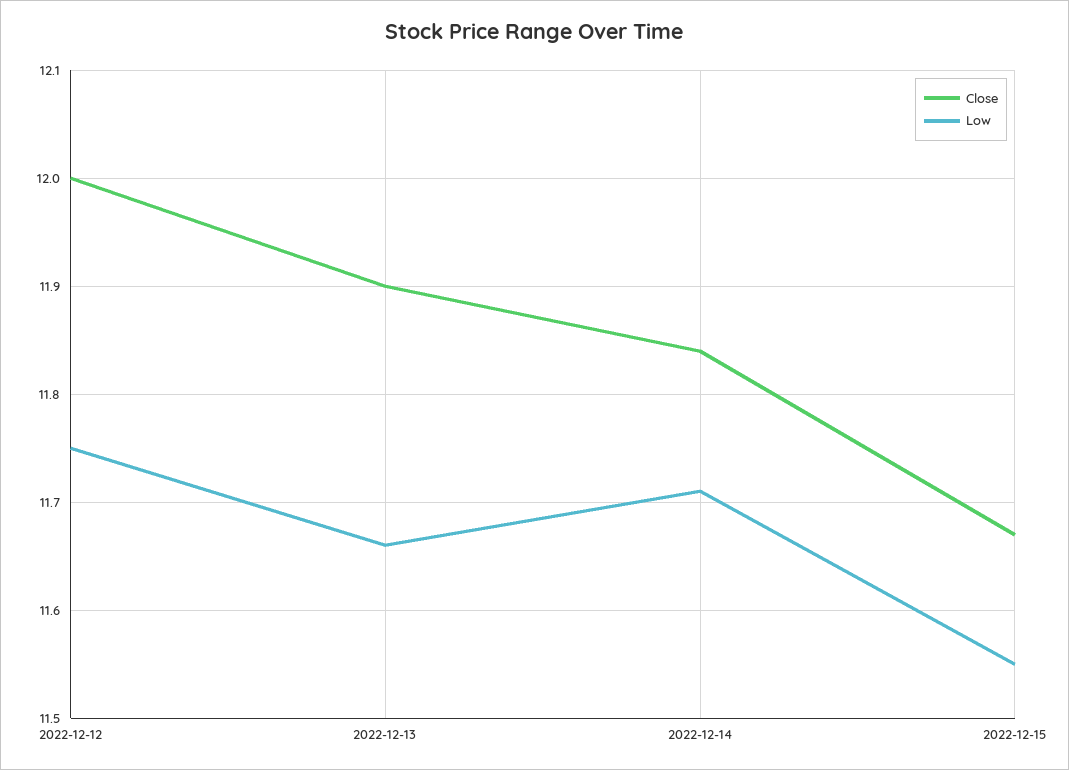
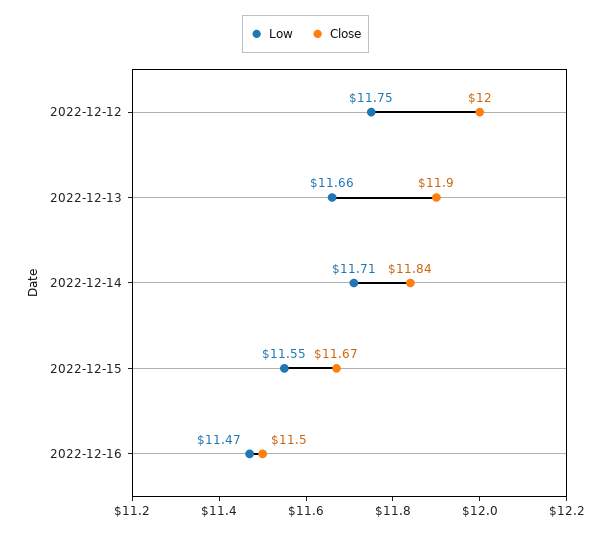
Low, 2022-12-16: none -> 11.47
Close, 2022-12-16: none -> 11.5

